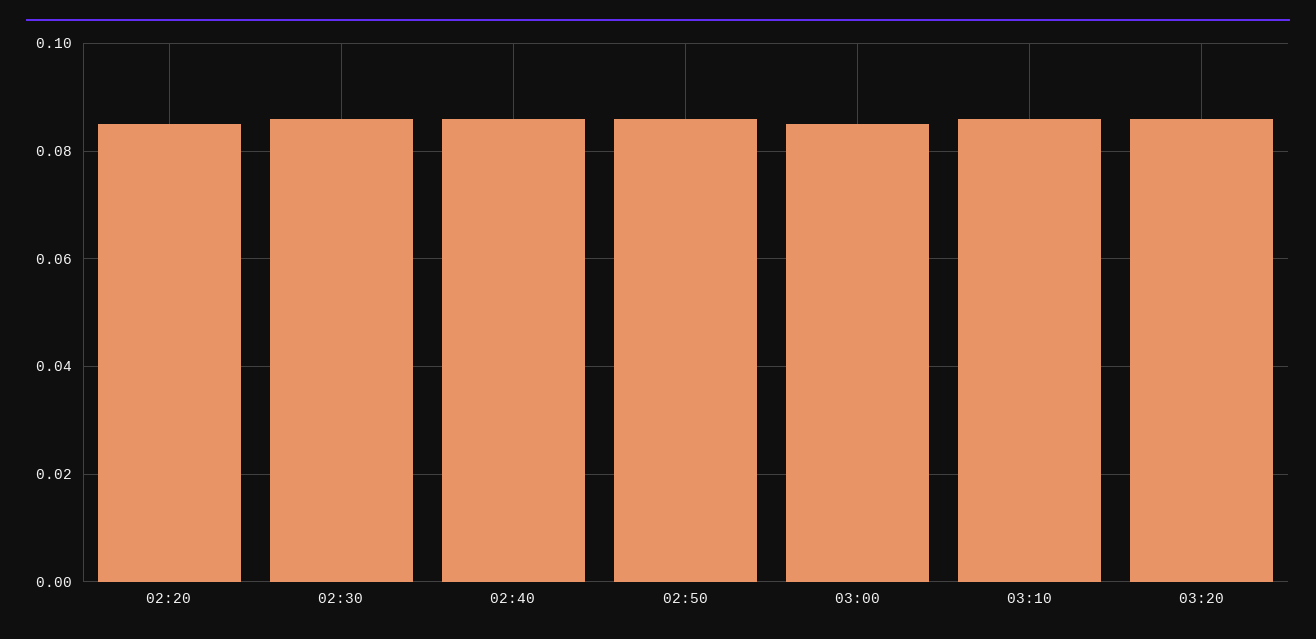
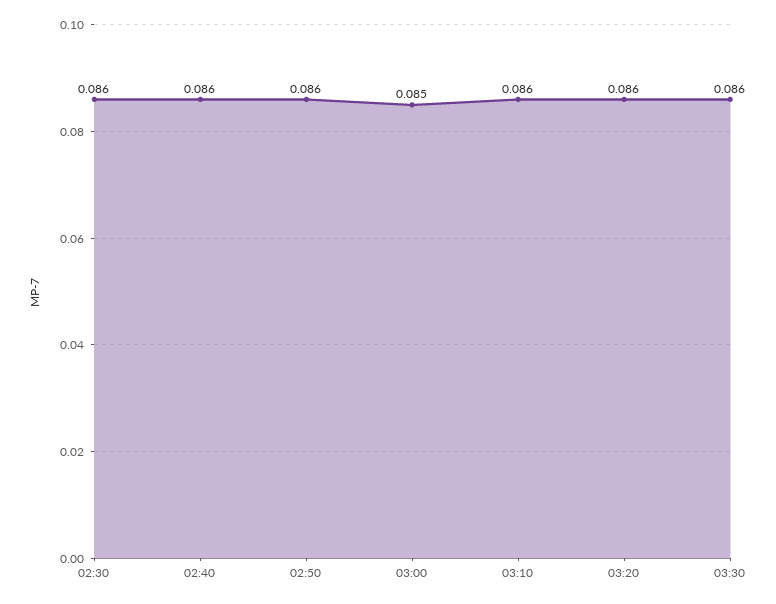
02:20: 0.085 -> none
03:30: none -> 0.086

